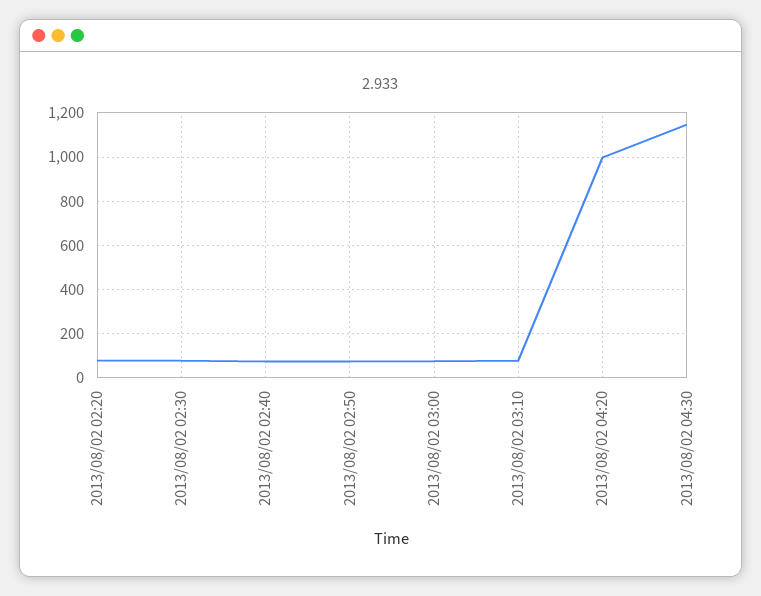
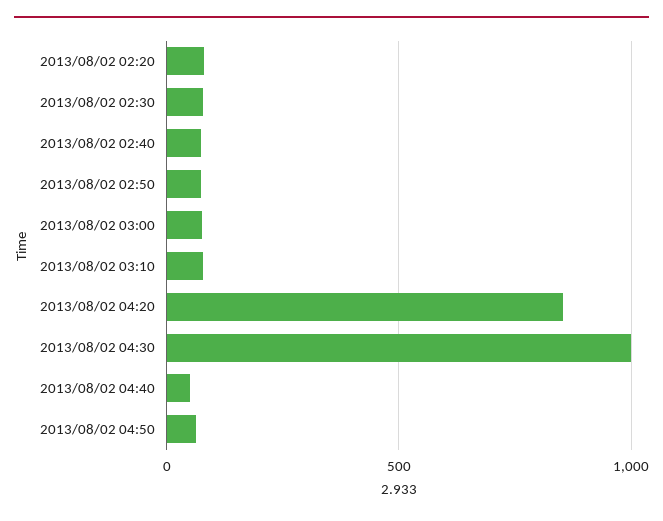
2013/08/02 04:20: 1000 -> 850
2013/08/02 04:30: 1150 -> 1000
2013/08/02 04:40: none -> 50
2013/08/02 04:50: none -> 50

